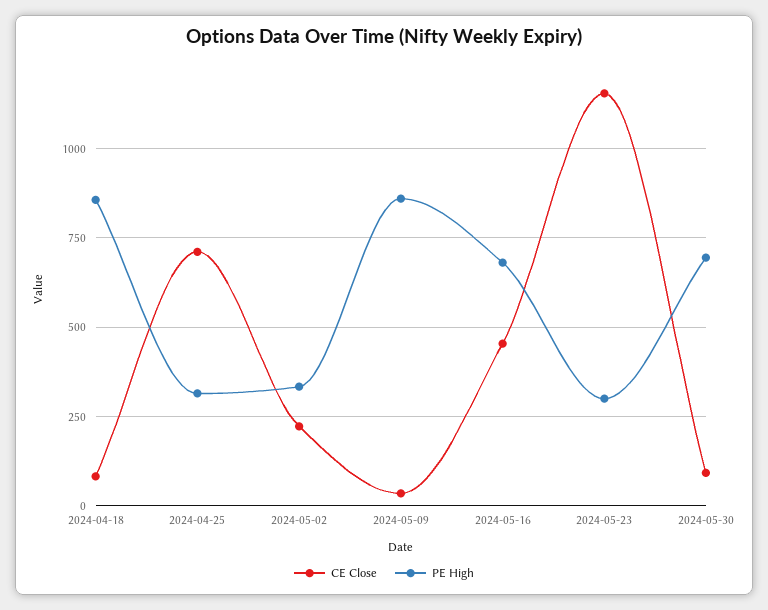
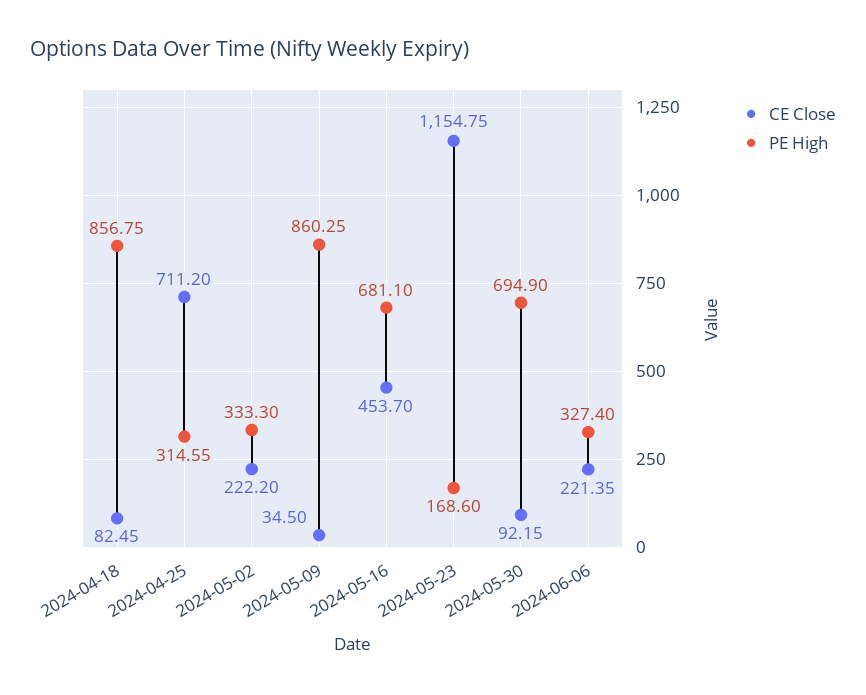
PE High, 2024-05-23: 300 -> 168.6
CE Close, 2024-06-06: none -> 221.35
PE High, 2024-06-06: none -> 327.4

